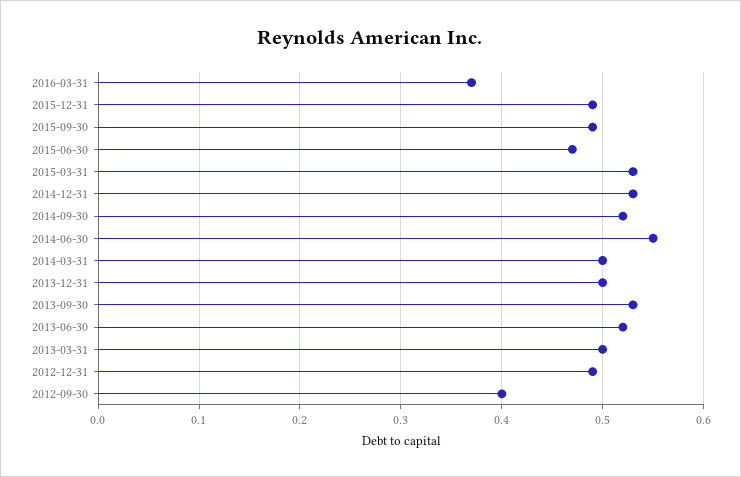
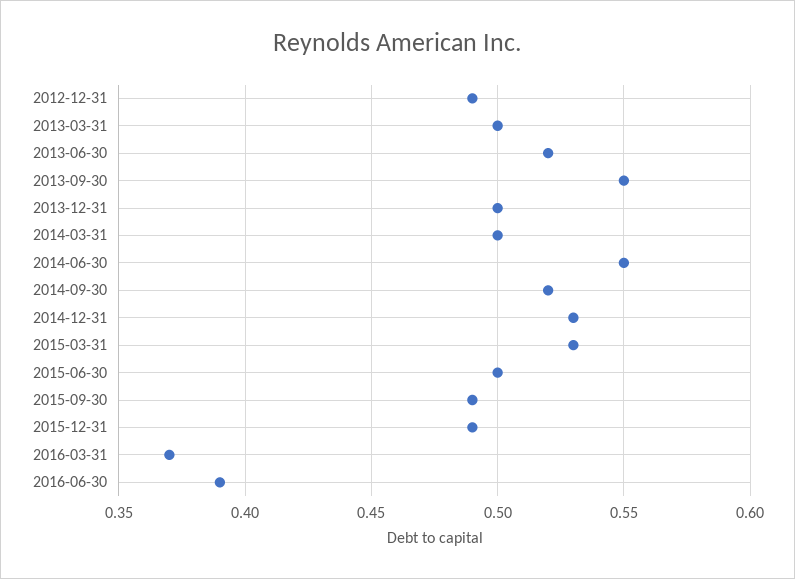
2015-06-30: 0.47 -> 0.5
2013-09-30: 0.53 -> 0.55
2012-09-30: 0.4 -> none
2016-06-30: none -> 0.39

